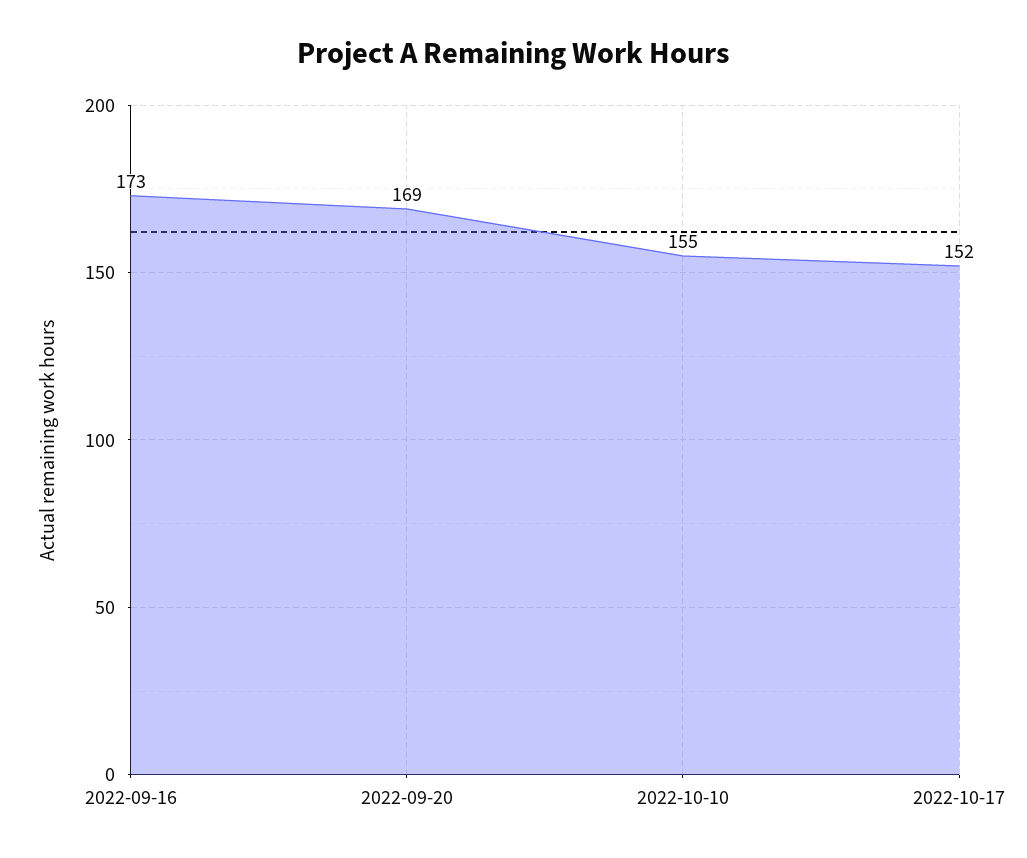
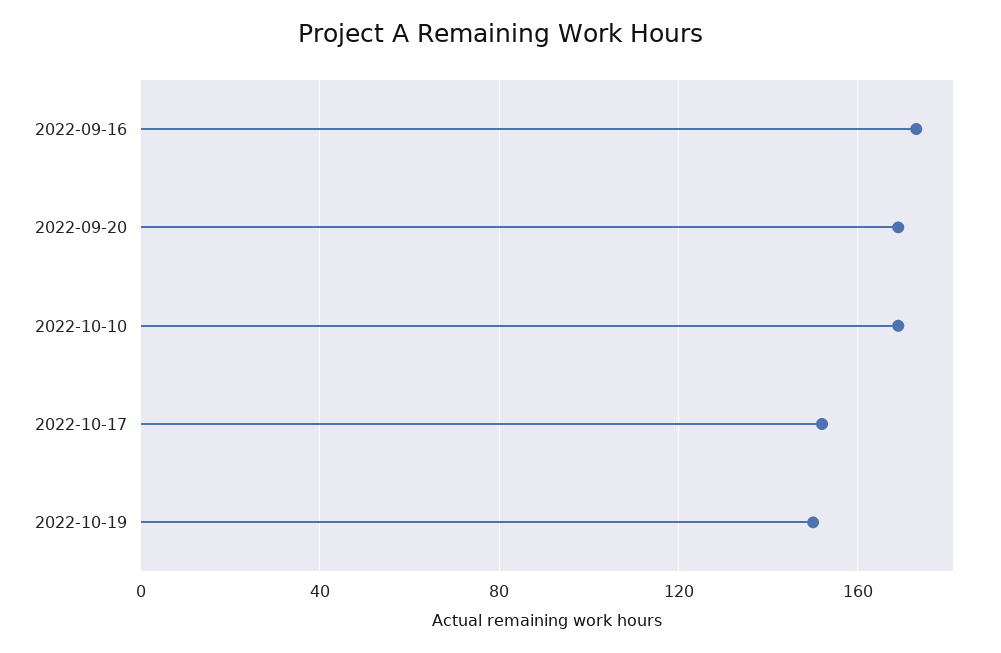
2022-10-10: 155 -> 170
2022-10-19: none -> 150

